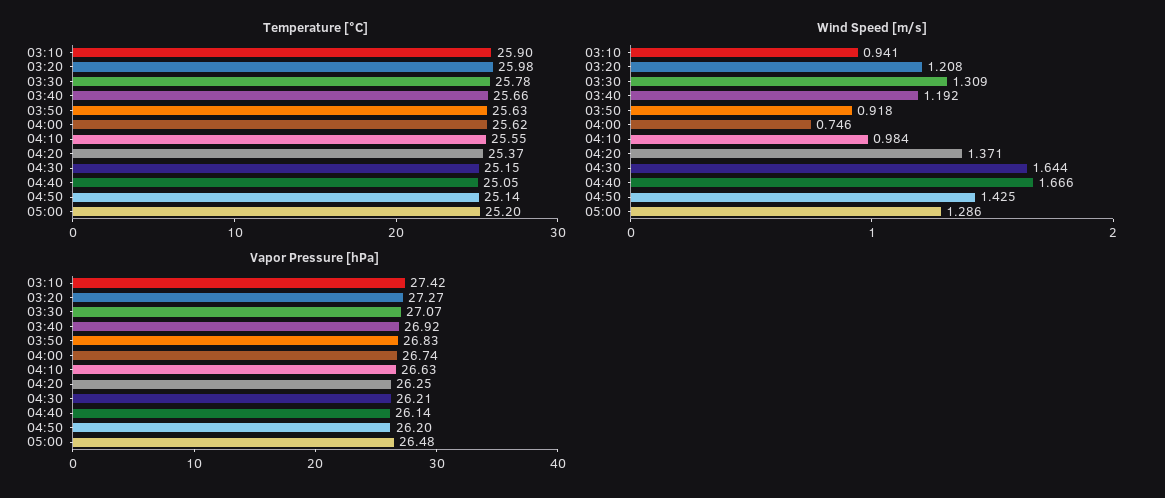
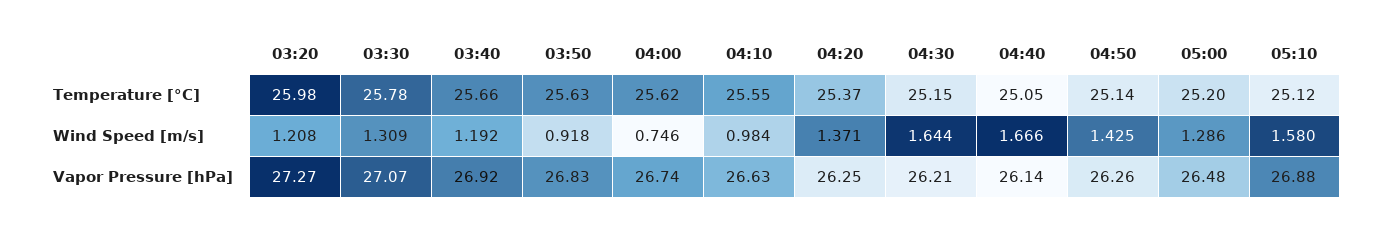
Temperature [°C], 03:10: 25.9 -> none
Wind Speed [m/s], 03:10: 0.941 -> none
Vapor Pressure [hPa], 03:10: 27.42 -> none
Vapor Pressure [hPa], 04:50: 26.2 -> 26.26
Temperature [°C], 05:10: none -> 25.12
Wind Speed [m/s], 05:10: none -> 1.58
Vapor Pressure [hPa], 05:10: none -> 26.88

